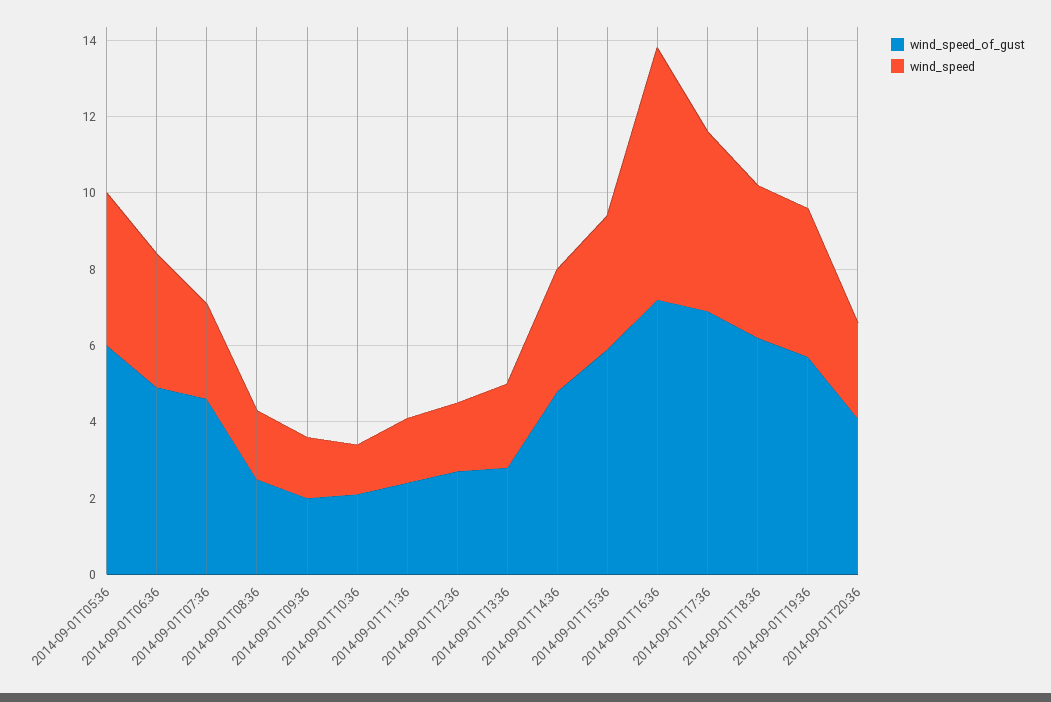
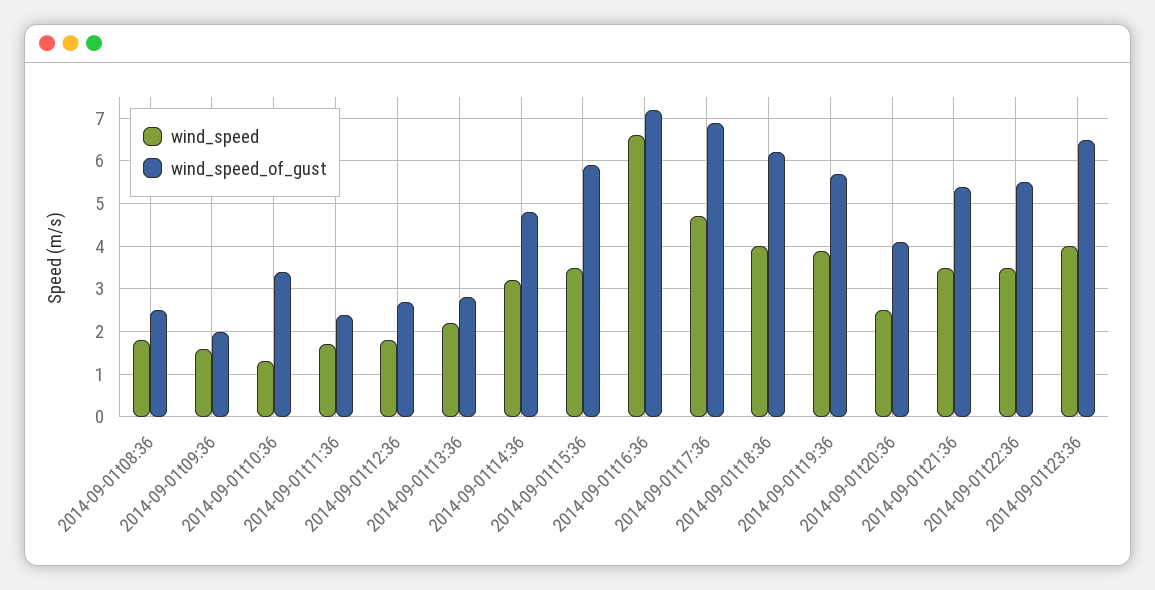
wind_speed_of_gust, 2014-09-01T05:36: 6 -> none
wind_speed, 2014-09-01T05:36: 4 -> none
wind_speed_of_gust, 2014-09-01T06:36: 5 -> none
wind_speed, 2014-09-01T06:36: 3.5 -> none
wind_speed_of_gust, 2014-09-01T07:36: 4.5 -> none
wind_speed, 2014-09-01T07:36: 2.5 -> none
wind_speed_of_gust, 2014-09-01T10:36: 2 -> 3.5
wind_speed, 2014-09-01t21:36: none -> 3.5
wind_speed_of_gust, 2014-09-01t21:36: none -> 5.5
wind_speed, 2014-09-01t22:36: none -> 3.5
wind_speed_of_gust, 2014-09-01t22:36: none -> 5.5
wind_speed, 2014-09-01t23:36: none -> 4
wind_speed_of_gust, 2014-09-01t23:36: none -> 6.5

